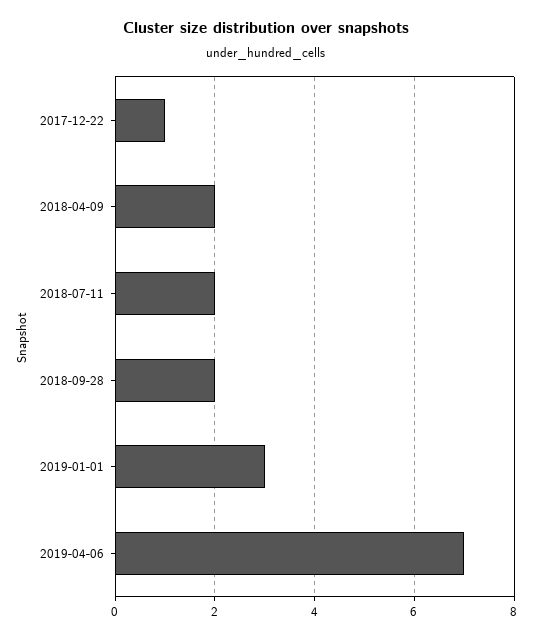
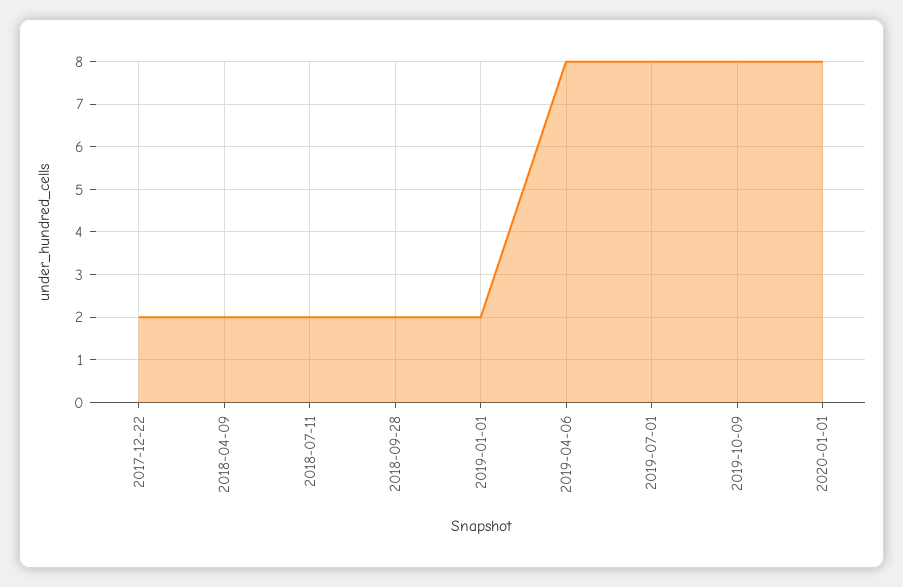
2017-12-22: 1 -> 2
2019-01-01: 3 -> 2
2019-04-06: 7 -> 8
2019-07-01: none -> 8
2019-10-09: none -> 8
2020-01-01: none -> 8

